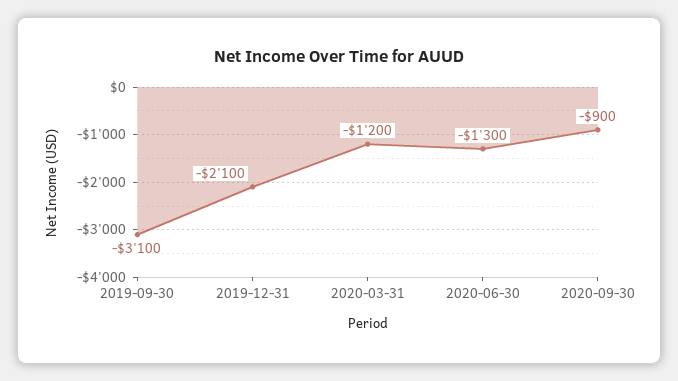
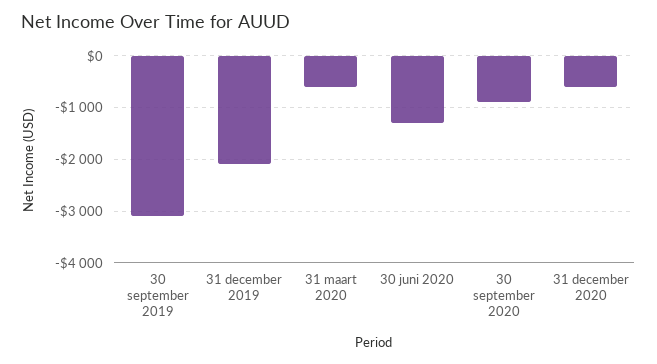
2020-03-31: -1200 -> -600
31 december 2020: none -> -600

